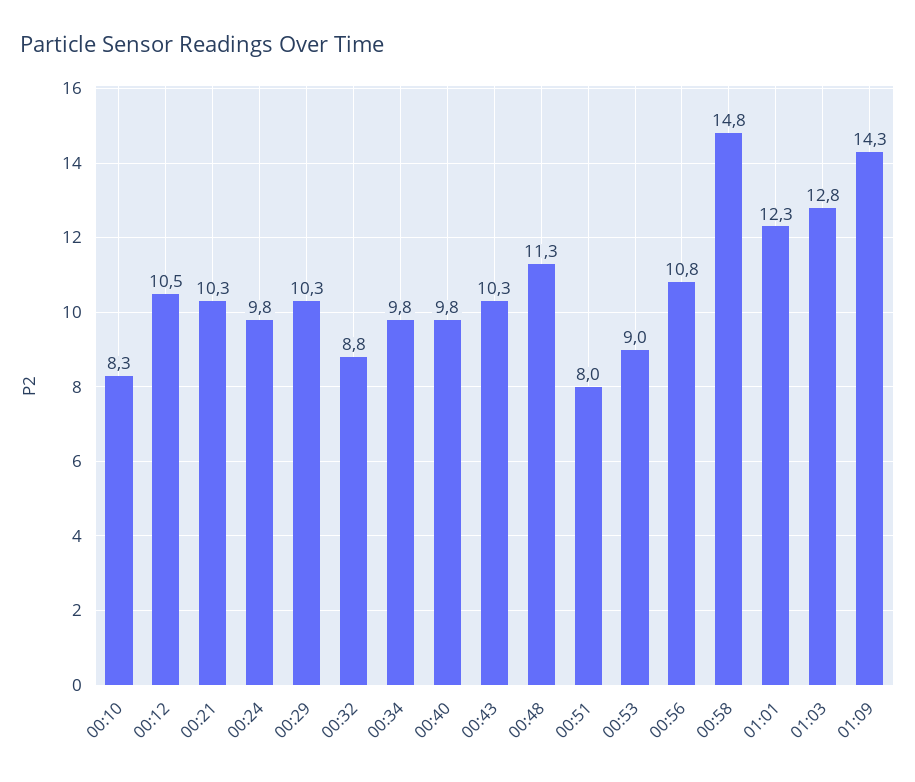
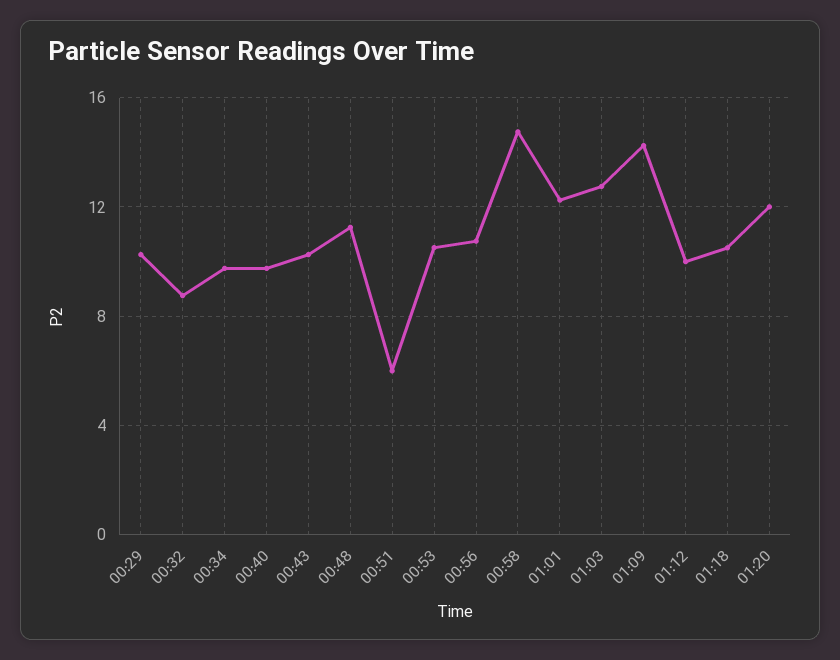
00:10: 8.3 -> none
00:12: 10.5 -> none
00:21: 10.3 -> none
00:24: 9.8 -> none
00:51: 8 -> 6
00:53: 9 -> 10.5
01:12: none -> 10
01:18: none -> 10.5
01:20: none -> 12

